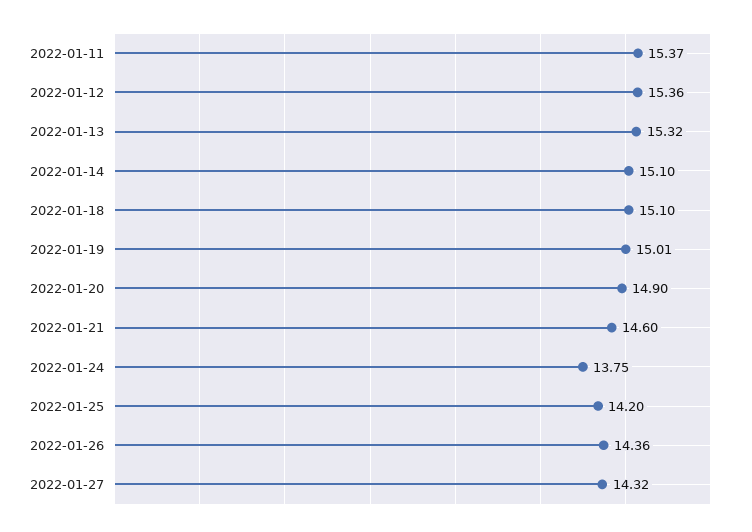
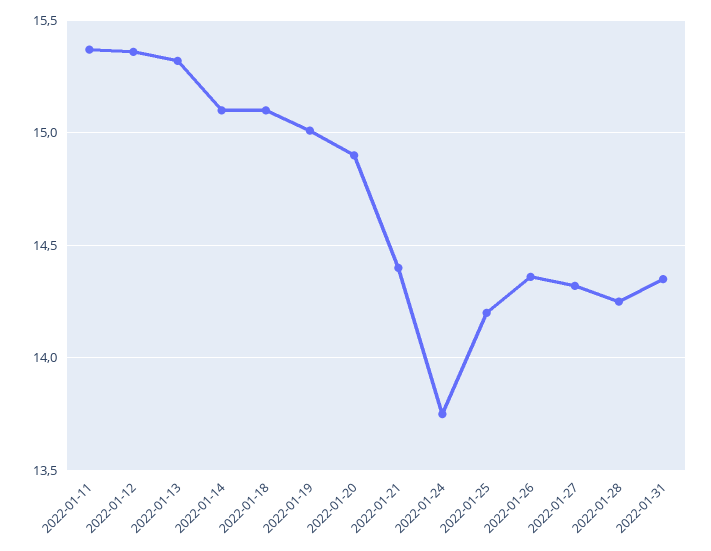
2022-01-21: 14.6 -> 14.4
2022-01-28: none -> 14.25
2022-01-31: none -> 14.35

